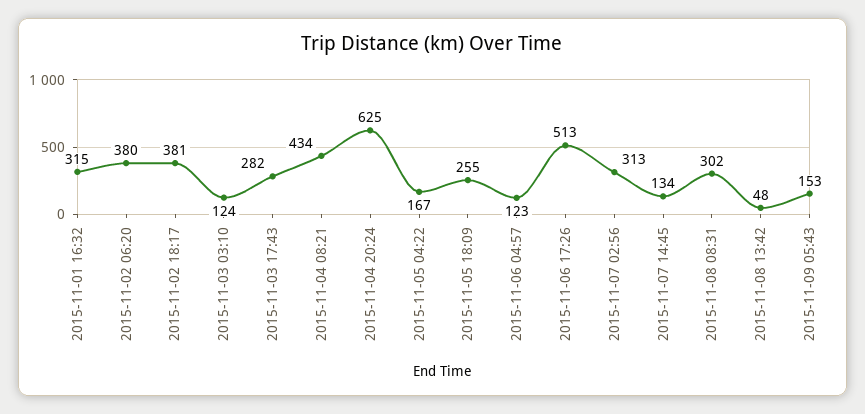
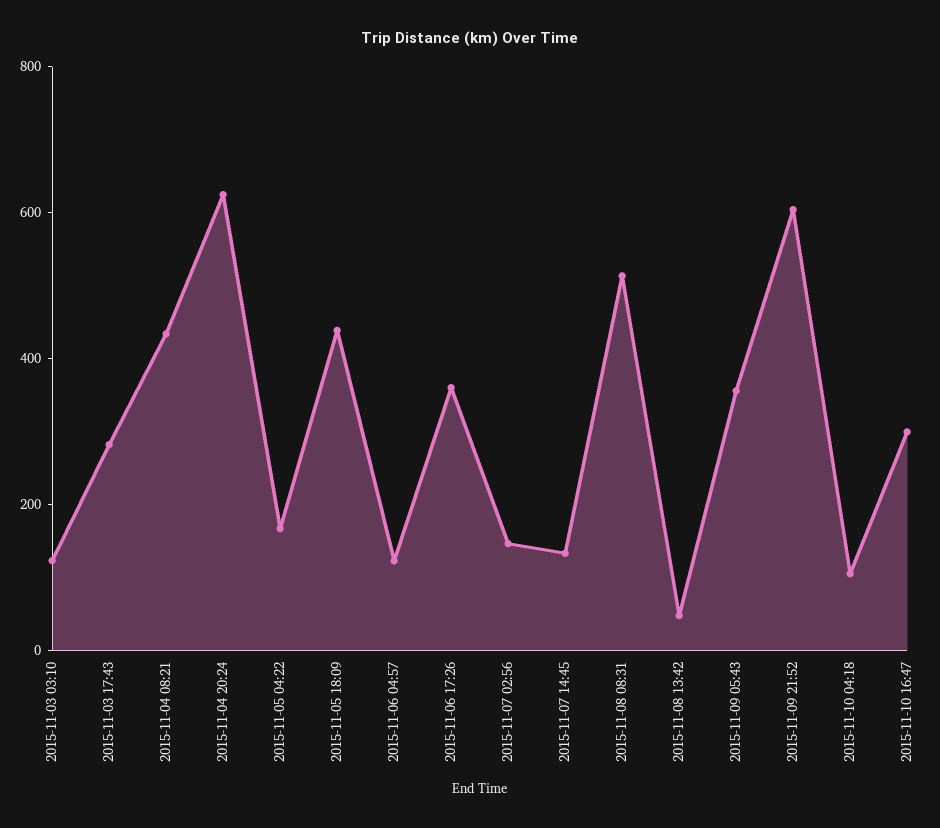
2015-11-01 16:32: 315 -> none
2015-11-02 06:20: 380 -> none
2015-11-02 18:17: 381 -> none
2015-11-05 18:09: 255 -> 450
2015-11-06 17:26: 513 -> 350
2015-11-07 02:56: 313 -> 150
2015-11-08 08:31: 302 -> 500
2015-11-09 05:43: 153 -> 350
2015-11-09 21:52: none -> 600
2015-11-10 04:18: none -> 100
2015-11-10 16:47: none -> 300

